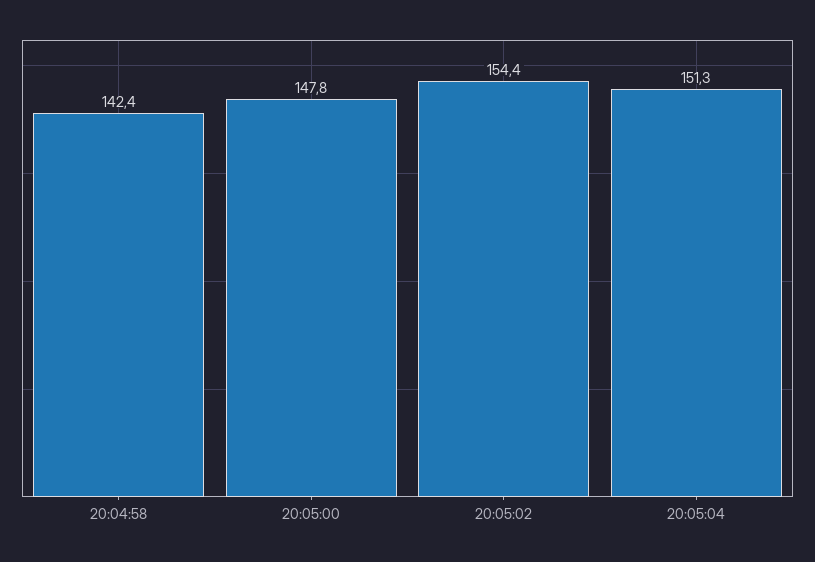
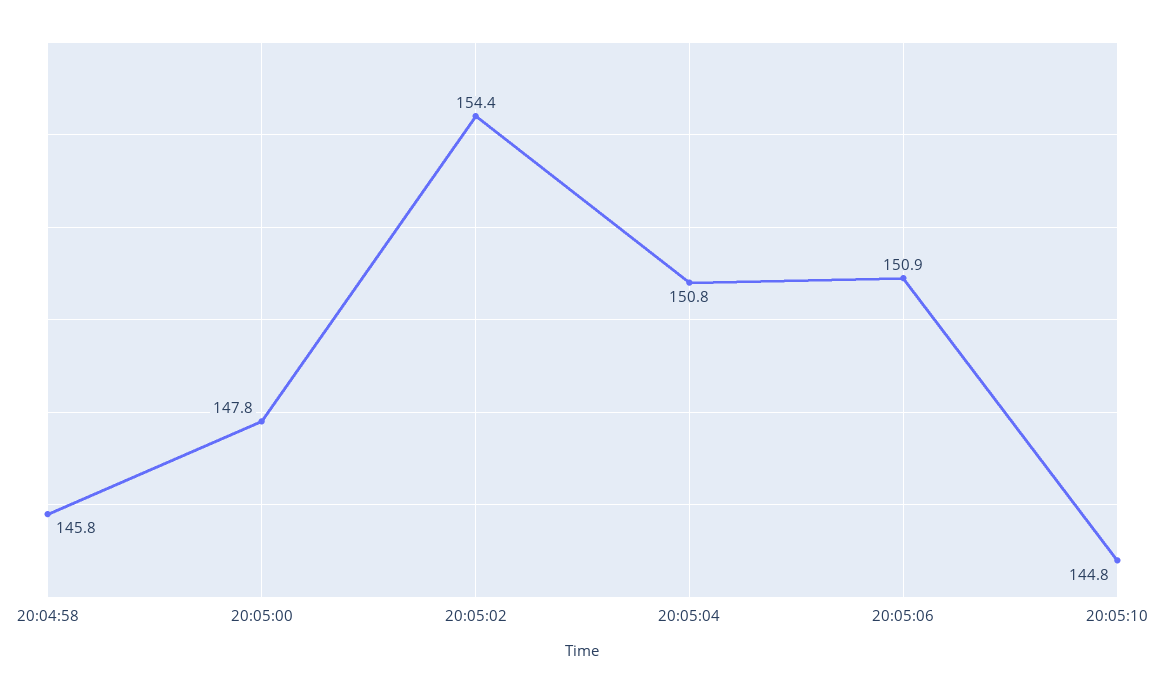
20:04:58: 142.4 -> 145.8
20:05:04: 151.3 -> 150.8
20:05:06: none -> 150.9
20:05:10: none -> 144.8

